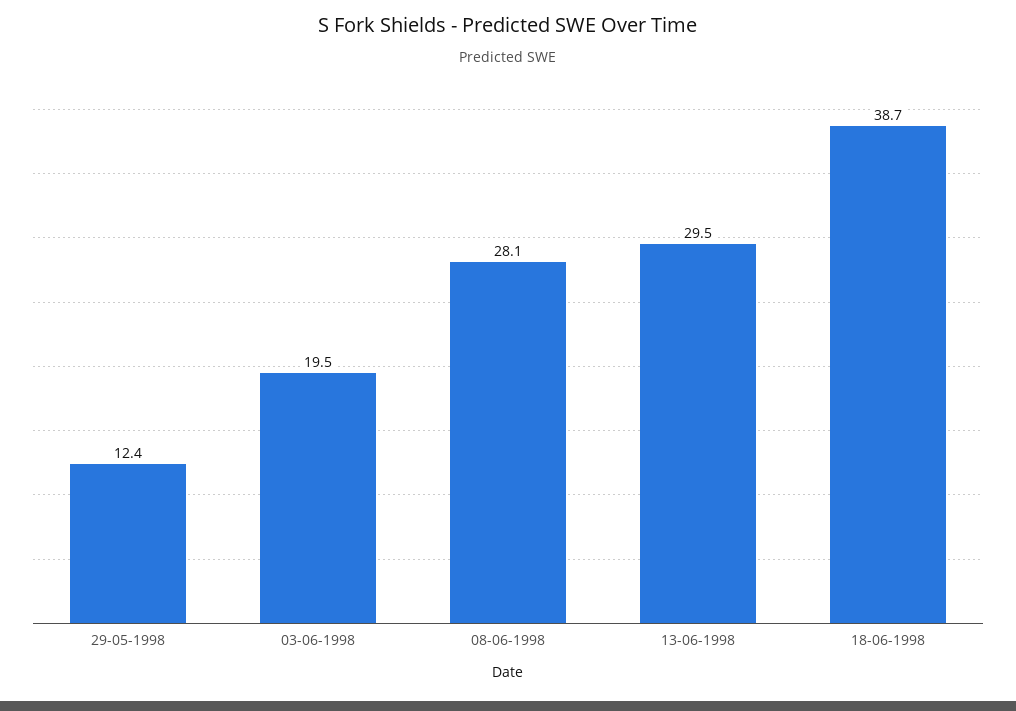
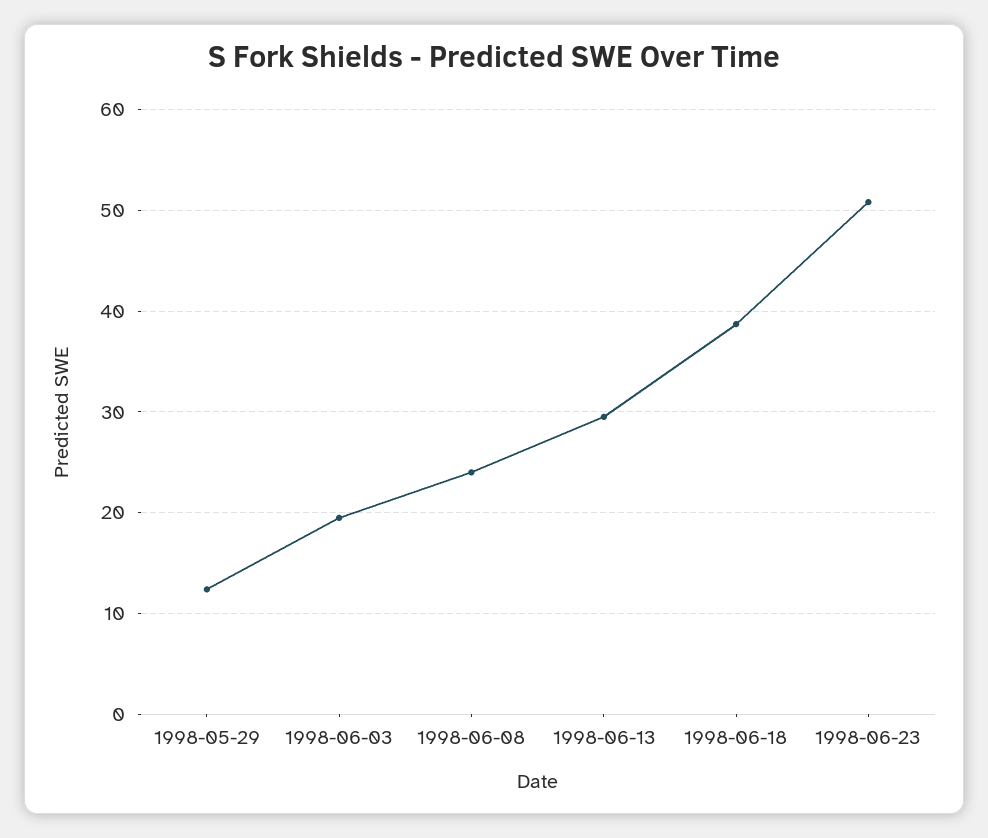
08-06-1998: 28.1 -> 24
1998-06-23: none -> 51

